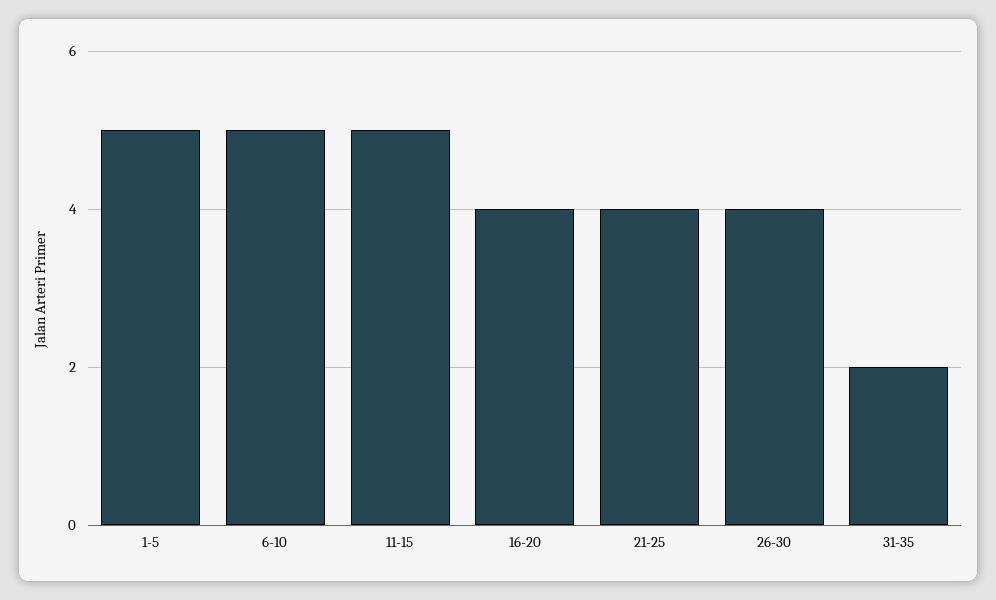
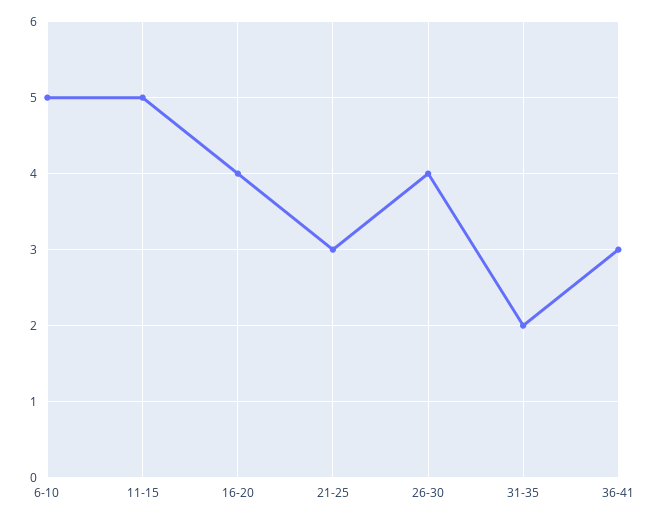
1-5: 5 -> none
21-25: 4 -> 3
36-41: none -> 3

